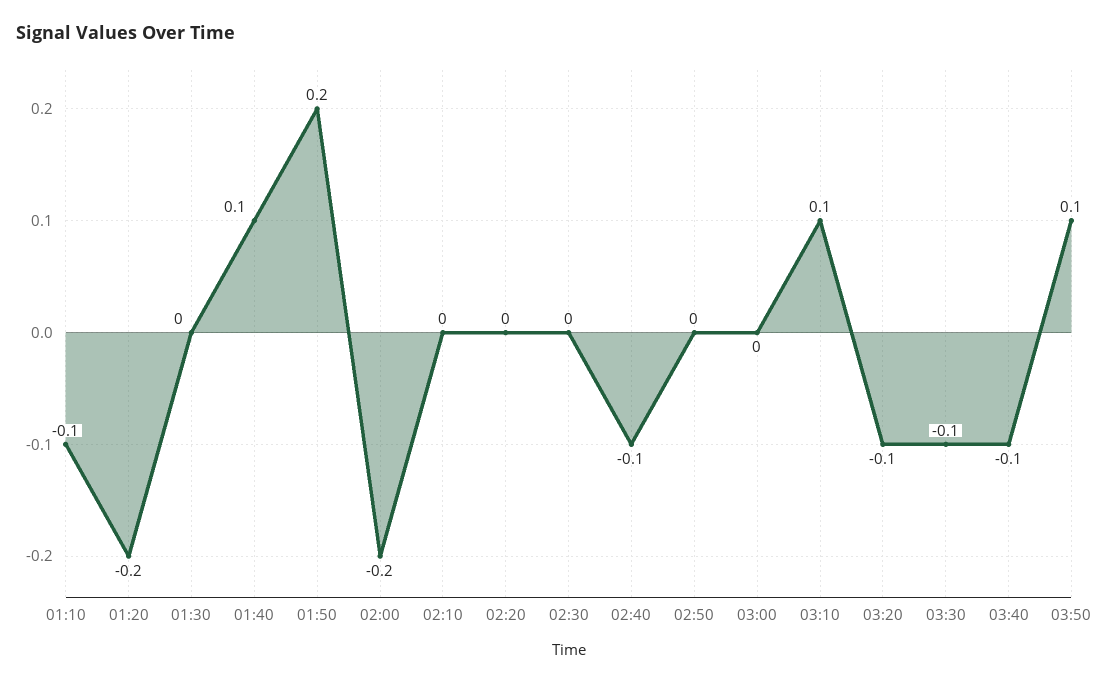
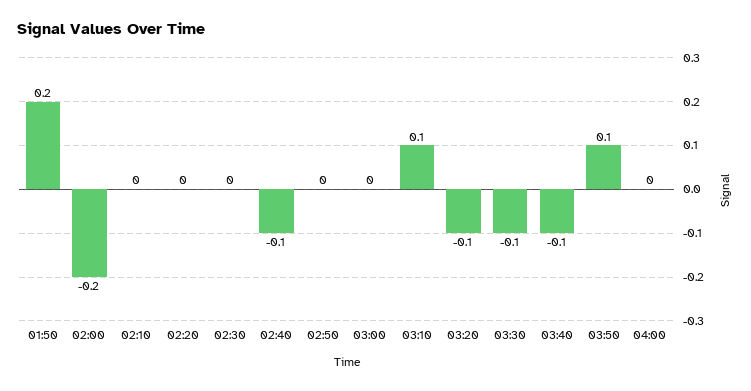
01:10: -0.1 -> none
01:20: -0.2 -> none
01:30: 0 -> none
01:40: 0.1 -> none
04:00: none -> 0

